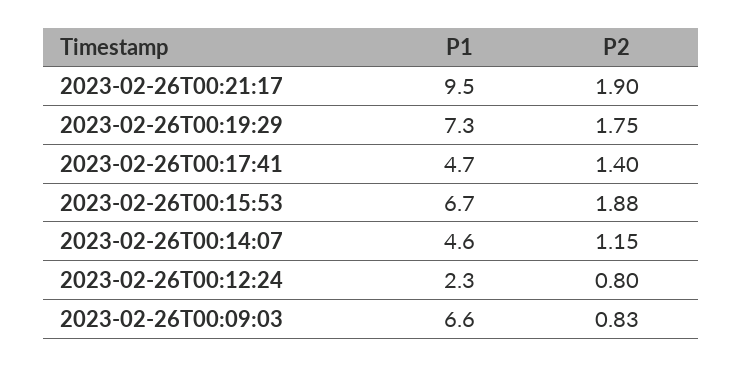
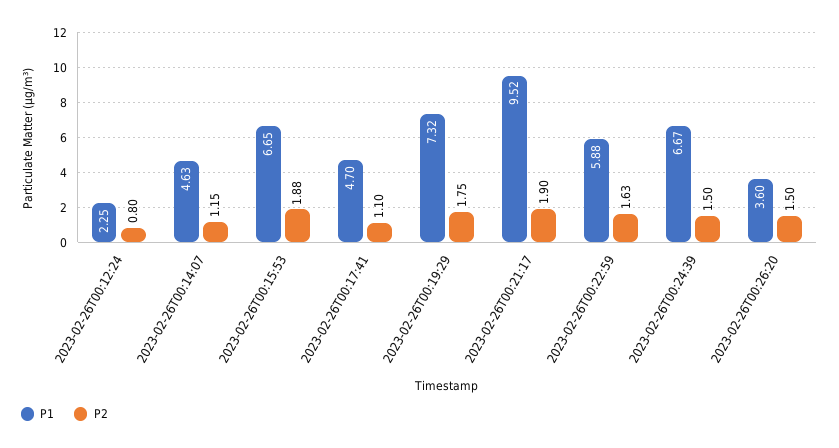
P2, 2023-02-26T00:17:41: 1.4 -> 1.1
P1, 2023-02-26T00:09:03: 6.6 -> none
P2, 2023-02-26T00:09:03: 0.83 -> none
P1, 2023-02-26T00:22:59: none -> 5.88
P2, 2023-02-26T00:22:59: none -> 1.63
P1, 2023-02-26T00:24:39: none -> 6.67
P2, 2023-02-26T00:24:39: none -> 1.5
P1, 2023-02-26T00:26:20: none -> 3.6
P2, 2023-02-26T00:26:20: none -> 1.5

